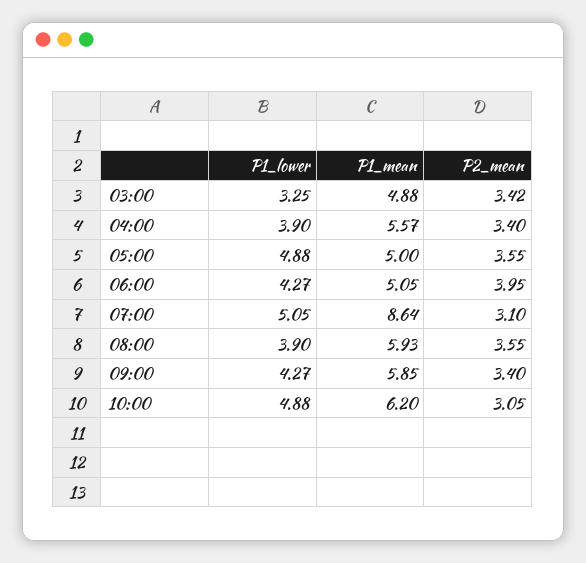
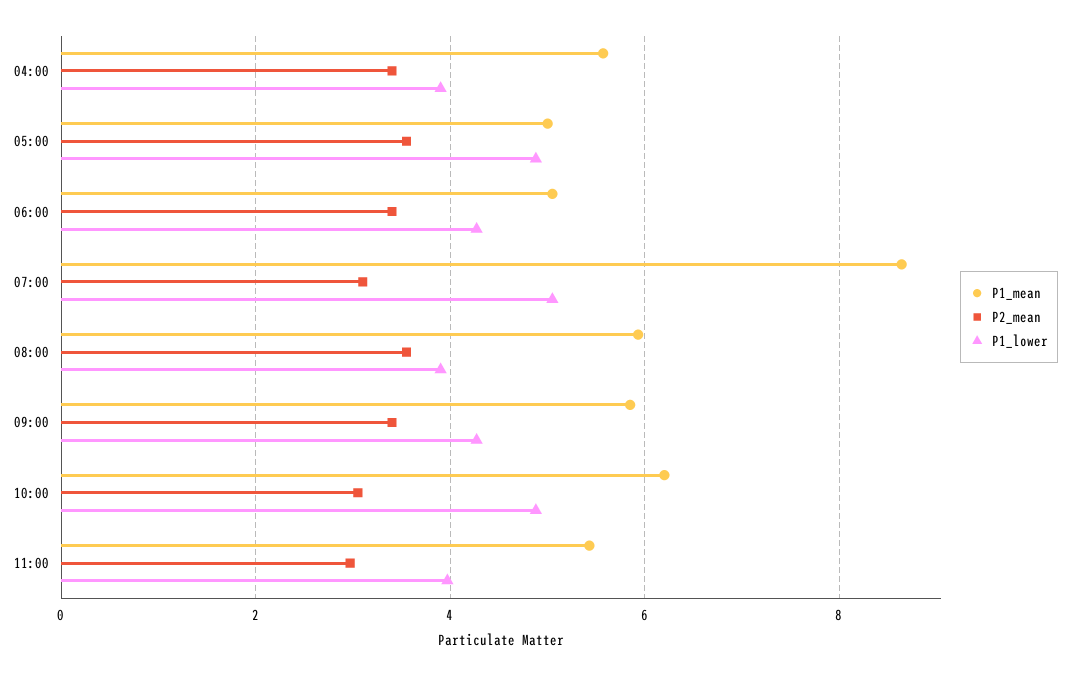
P1_lower, 03:00: 3.25 -> none
P1_mean, 03:00: 4.88 -> none
P2_mean, 03:00: 3.42 -> none
P2_mean, 06:00: 3.95 -> 3.4
P1_mean, 11:00: none -> 5.4
P2_mean, 11:00: none -> 3
P1_lower, 11:00: none -> 4

